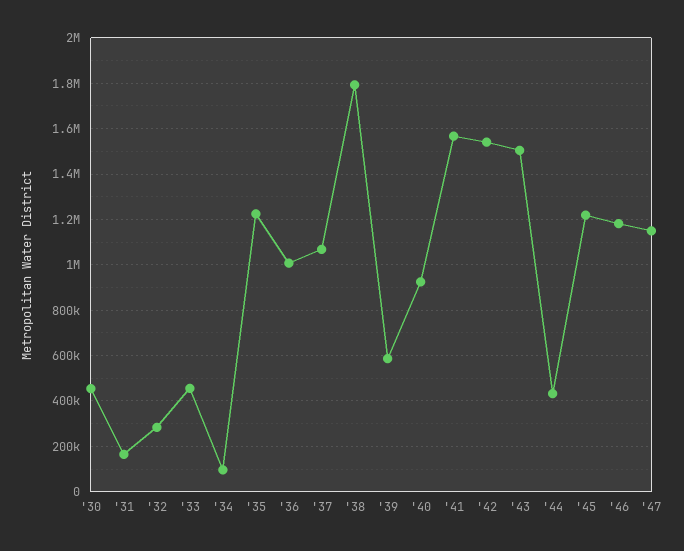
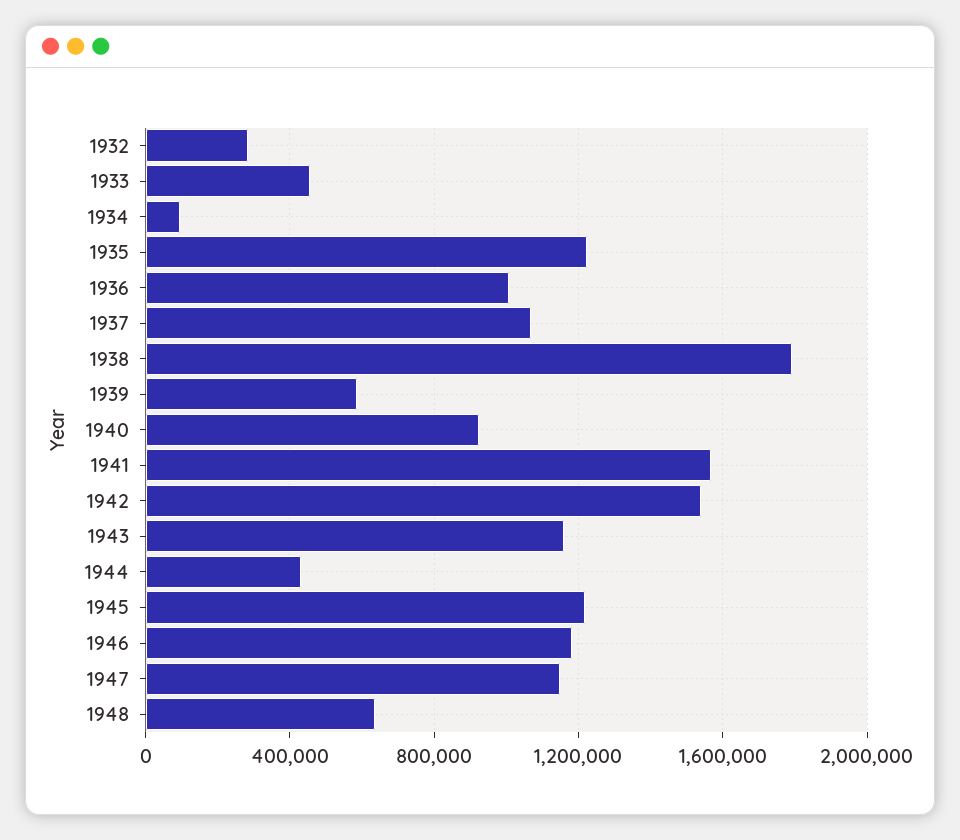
'30: 450000 -> none
'31: 150000 -> none
'43: 1500000 -> 1150000
1948: none -> 650000

